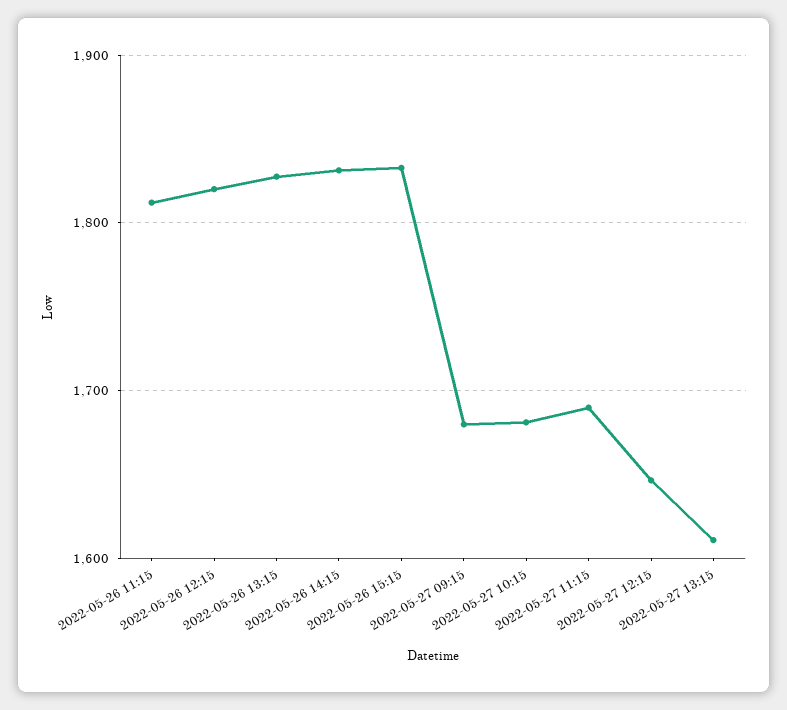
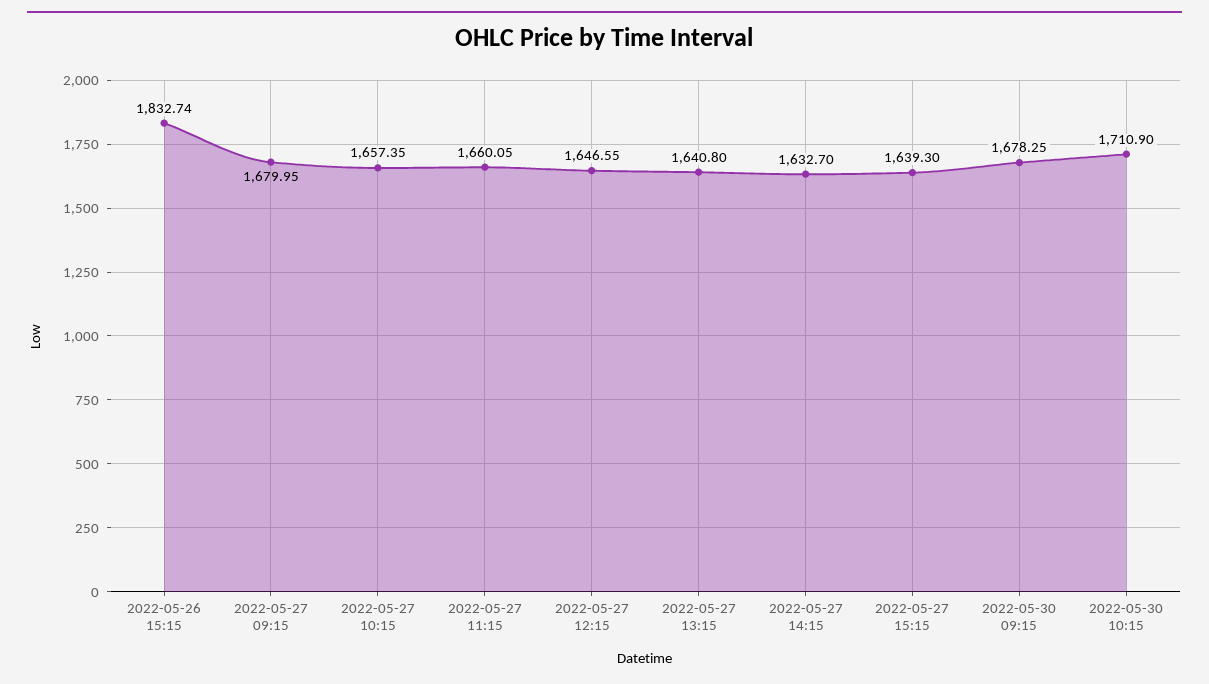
2022-05-26 11:15: 1810 -> none
2022-05-26 12:15: 1820 -> none
2022-05-26 13:15: 1830 -> none
2022-05-26 14:15: 1830 -> none
2022-05-27 10:15: 1680 -> 1657.35
2022-05-27 11:15: 1690 -> 1660.05
2022-05-27 13:15: 1610 -> 1640.8
2022-05-27 14:15: none -> 1632.7
2022-05-27 15:15: none -> 1639.3
2022-05-30 09:15: none -> 1678.25
2022-05-30 10:15: none -> 1710.9

